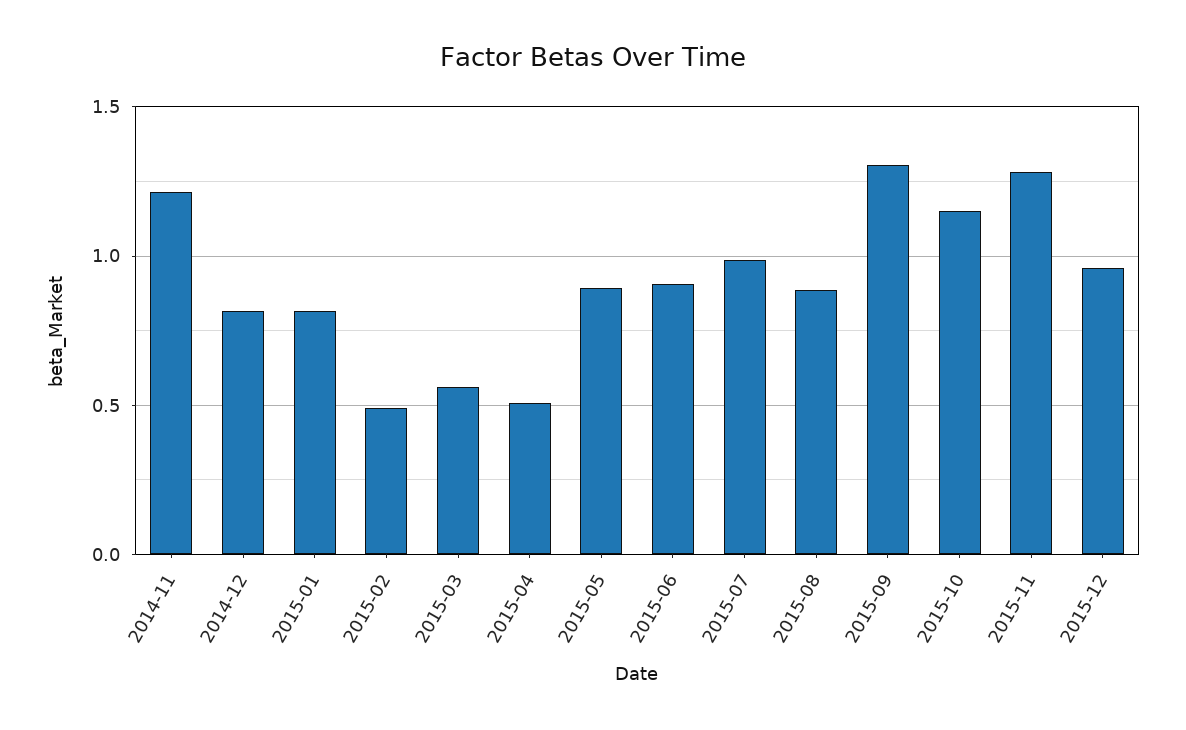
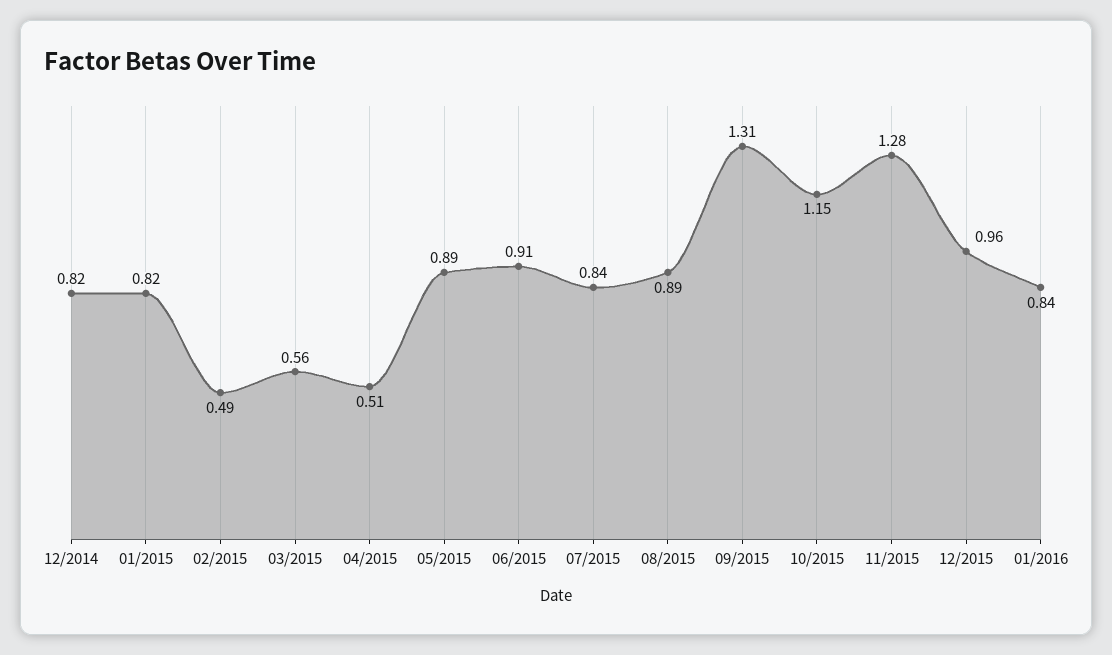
2014-11: 1.2 -> none
2015-07: 1 -> 0.84
01/2016: none -> 0.84

